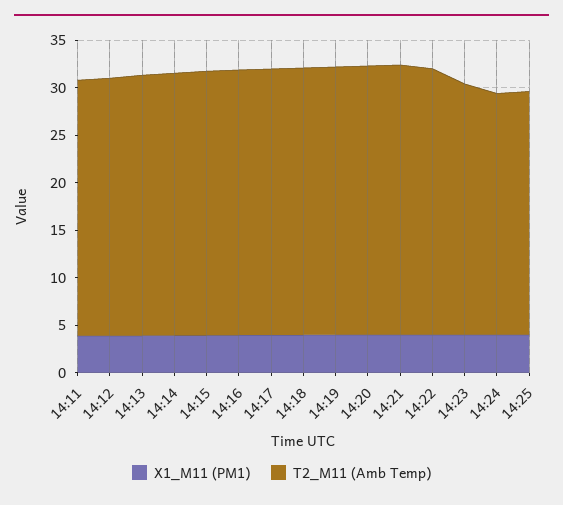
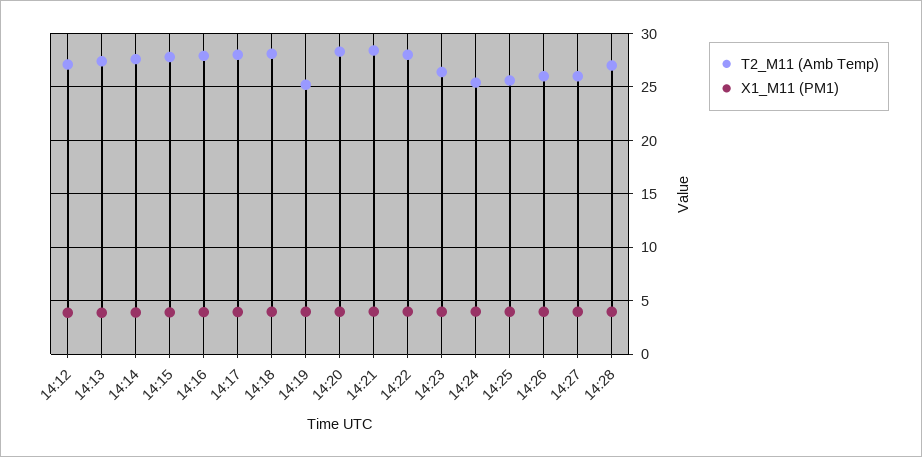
X1_M11 (PM1), 14:11: 4 -> none
T2_M11 (Amb Temp), 14:11: 27 -> none
T2_M11 (Amb Temp), 14:19: 28 -> 25
T2_M11 (Amb Temp), 14:26: none -> 26
X1_M11 (PM1), 14:26: none -> 4
T2_M11 (Amb Temp), 14:27: none -> 26
X1_M11 (PM1), 14:27: none -> 4
T2_M11 (Amb Temp), 14:28: none -> 27
X1_M11 (PM1), 14:28: none -> 4

